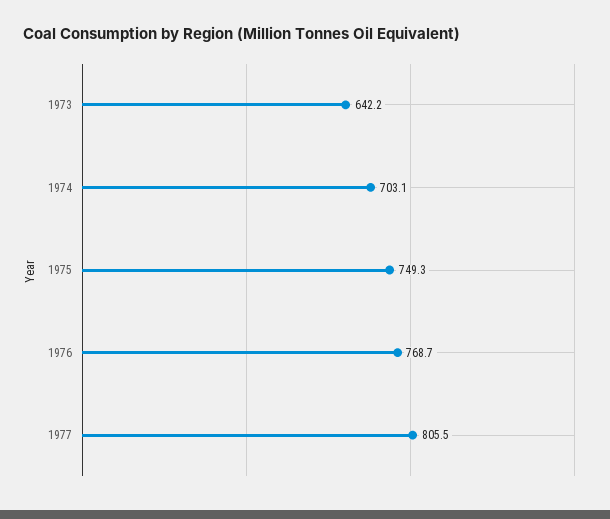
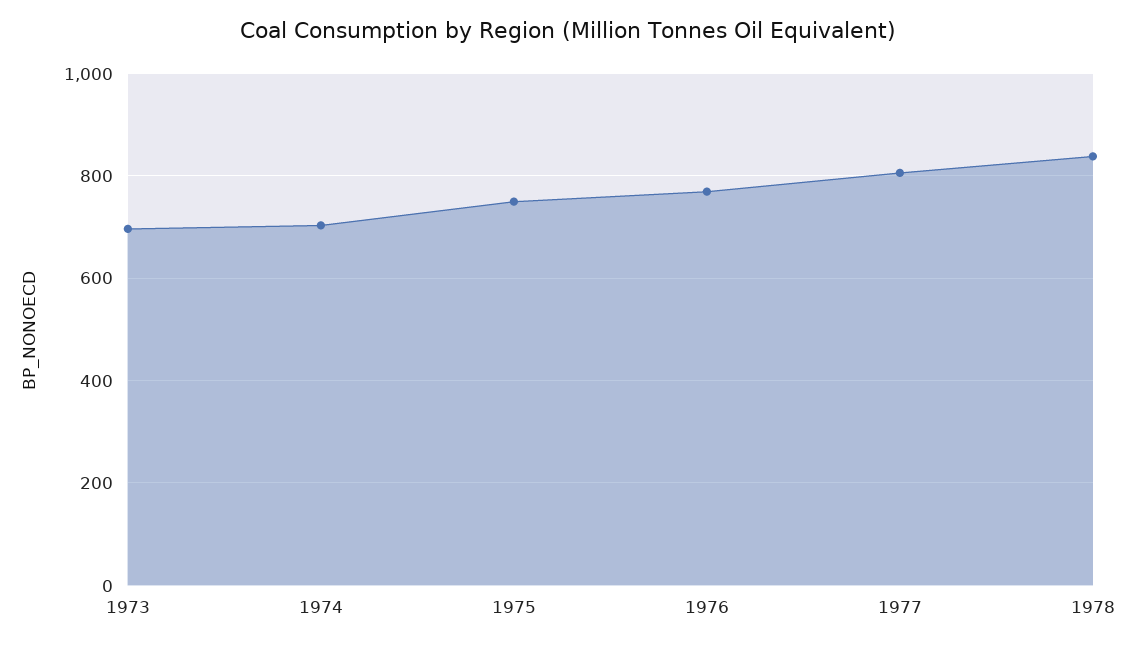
1973: 642.2 -> 700
1978: none -> 840

